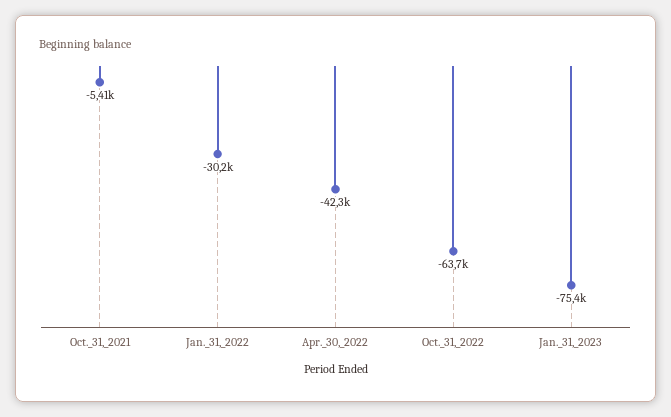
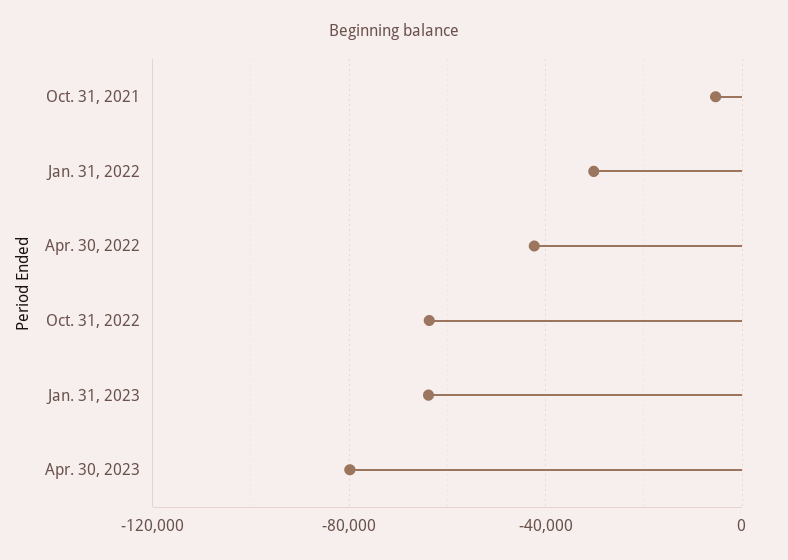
Jan._31,_2023: -75400 -> -65000
Apr. 30, 2023: none -> -80000

